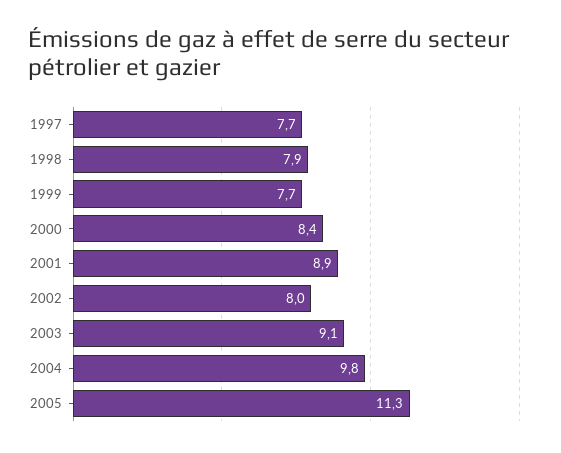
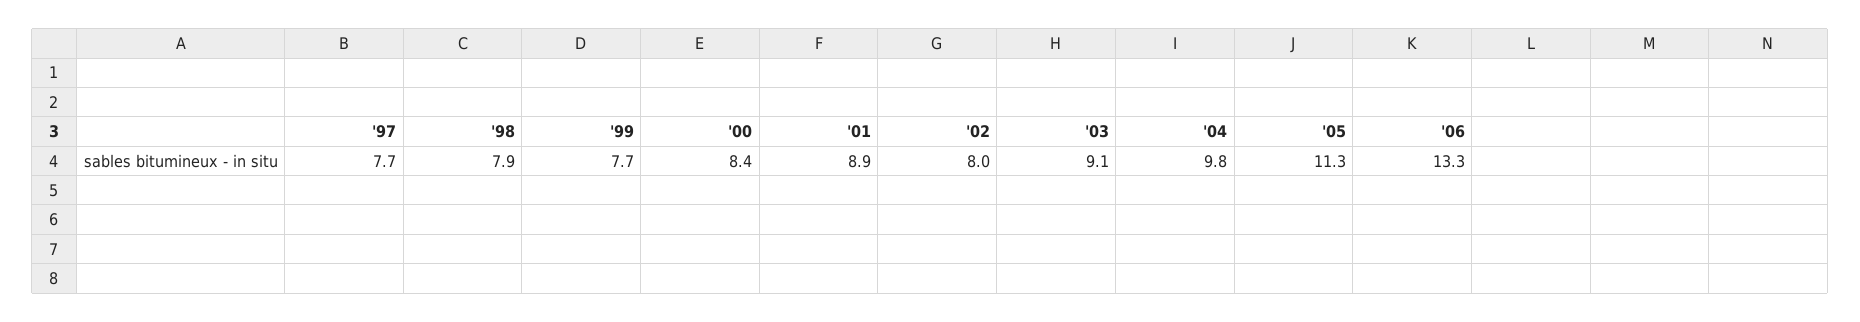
'06: none -> 13.3

